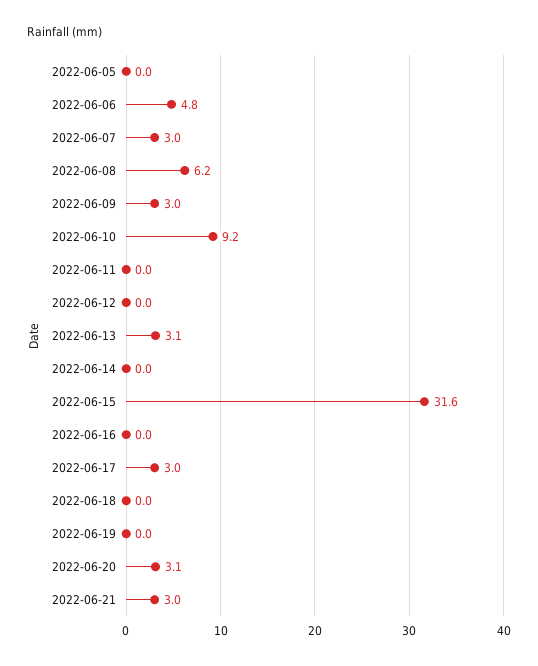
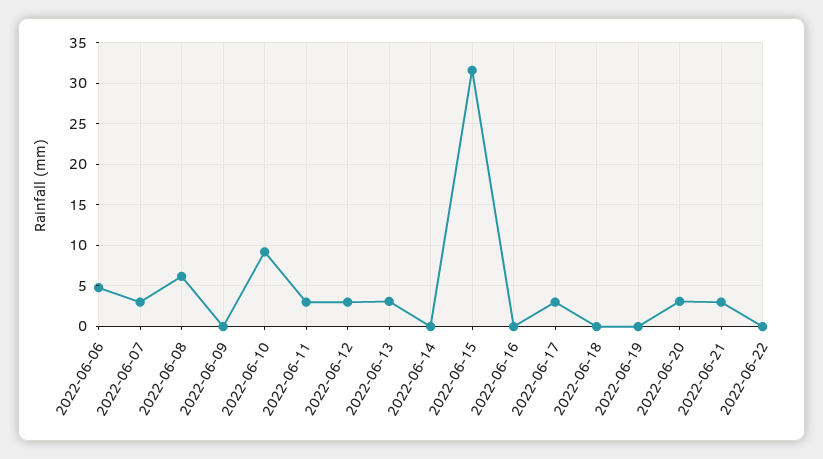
2022-06-05: 0 -> none
2022-06-09: 3 -> 0
2022-06-11: 0 -> 3
2022-06-12: 0 -> 3
2022-06-22: none -> 0

